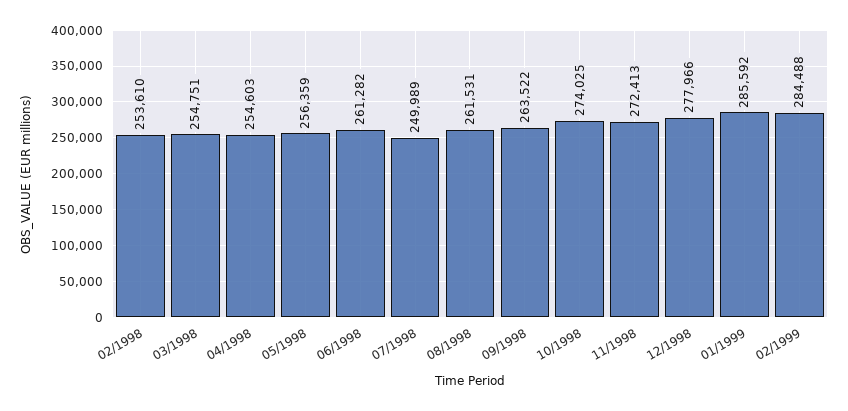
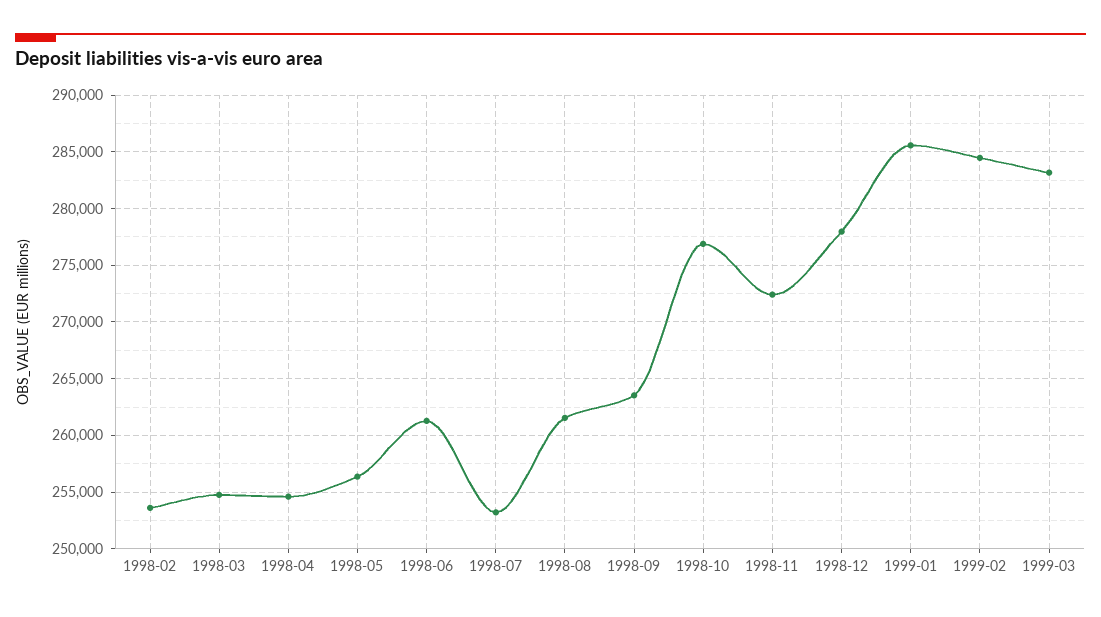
07/1998: 249989 -> 253000
10/1998: 274025 -> 277000
1999-03: none -> 283000

